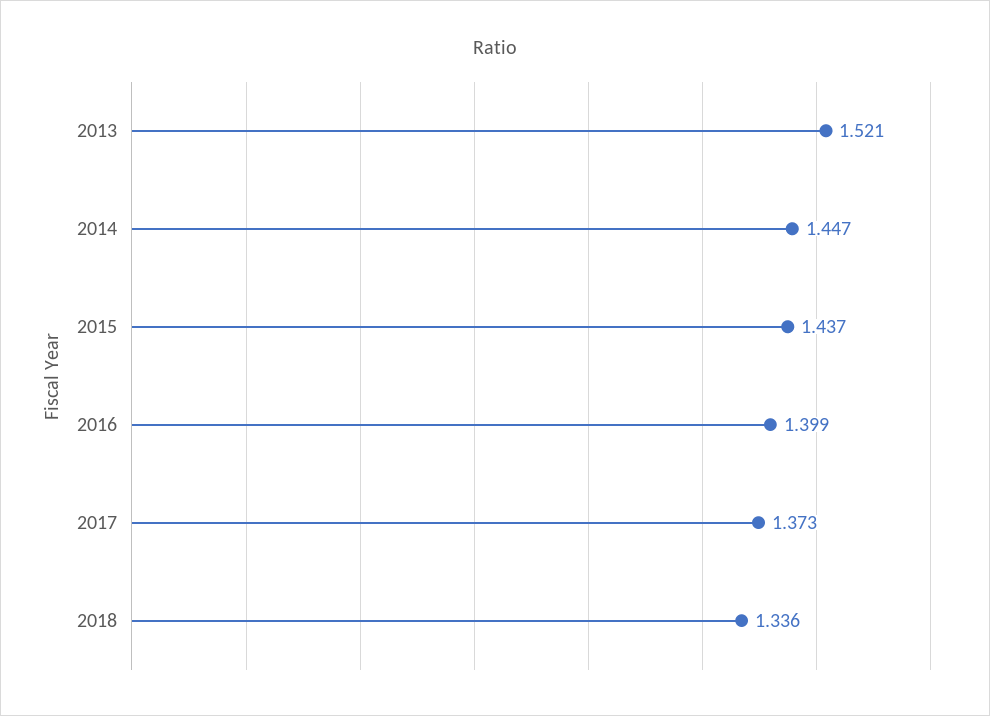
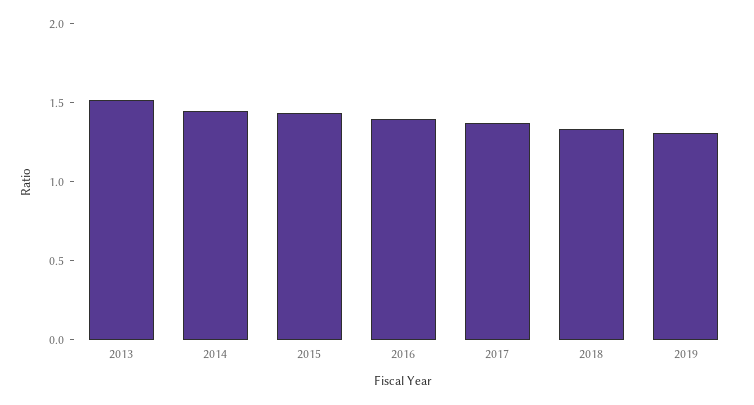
2019: none -> 1.3

